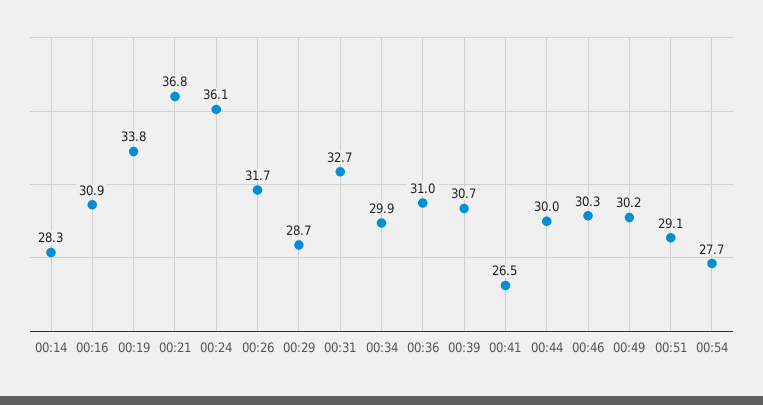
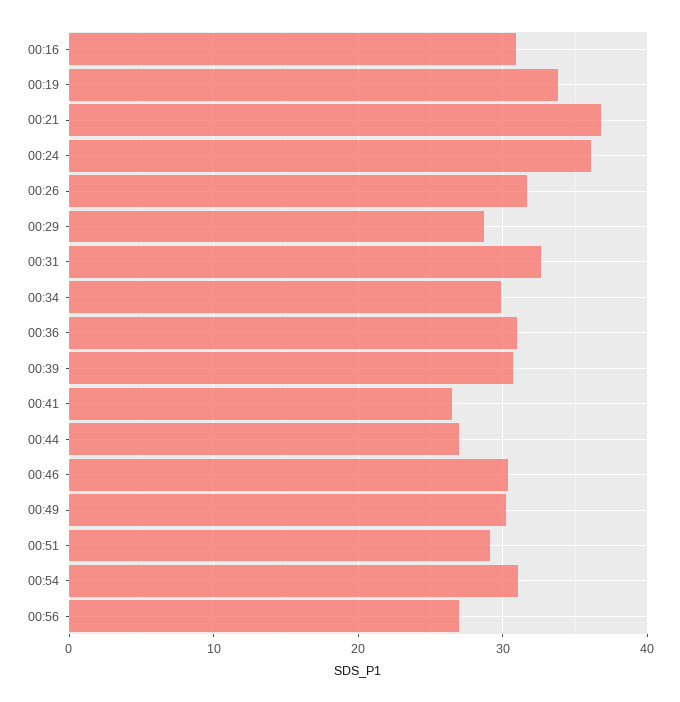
00:14: 28.3 -> none
00:44: 30 -> 27
00:54: 27.7 -> 31
00:56: none -> 27

